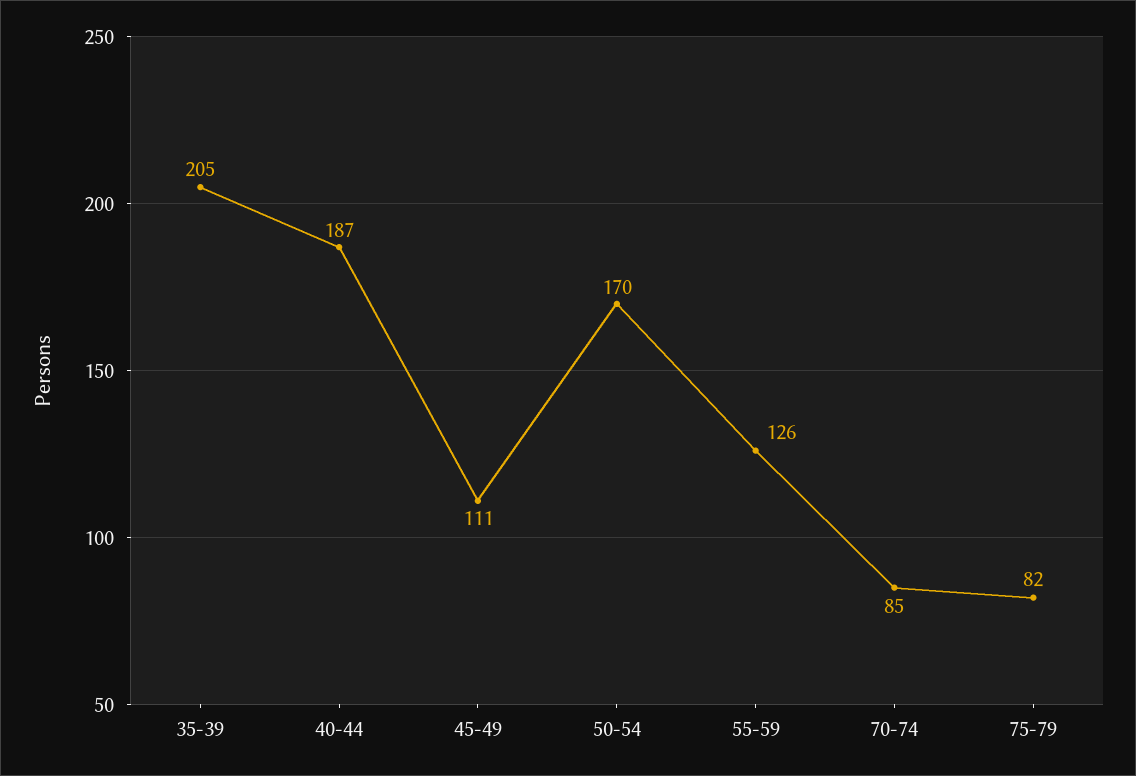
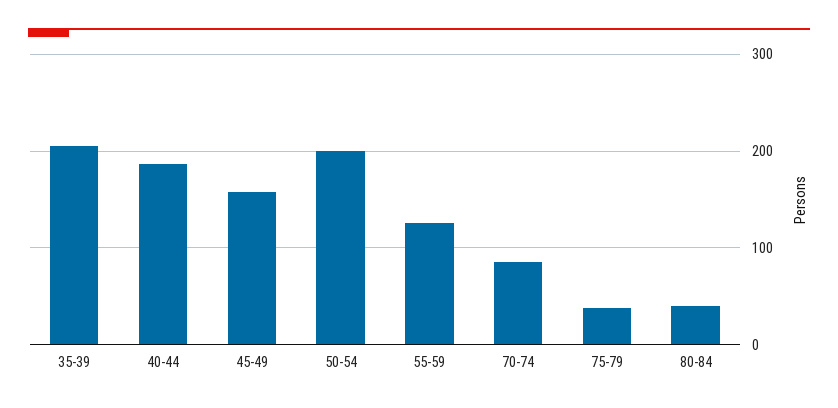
45-49: 111 -> 160
50-54: 170 -> 200
75-79: 82 -> 40
80-84: none -> 40

